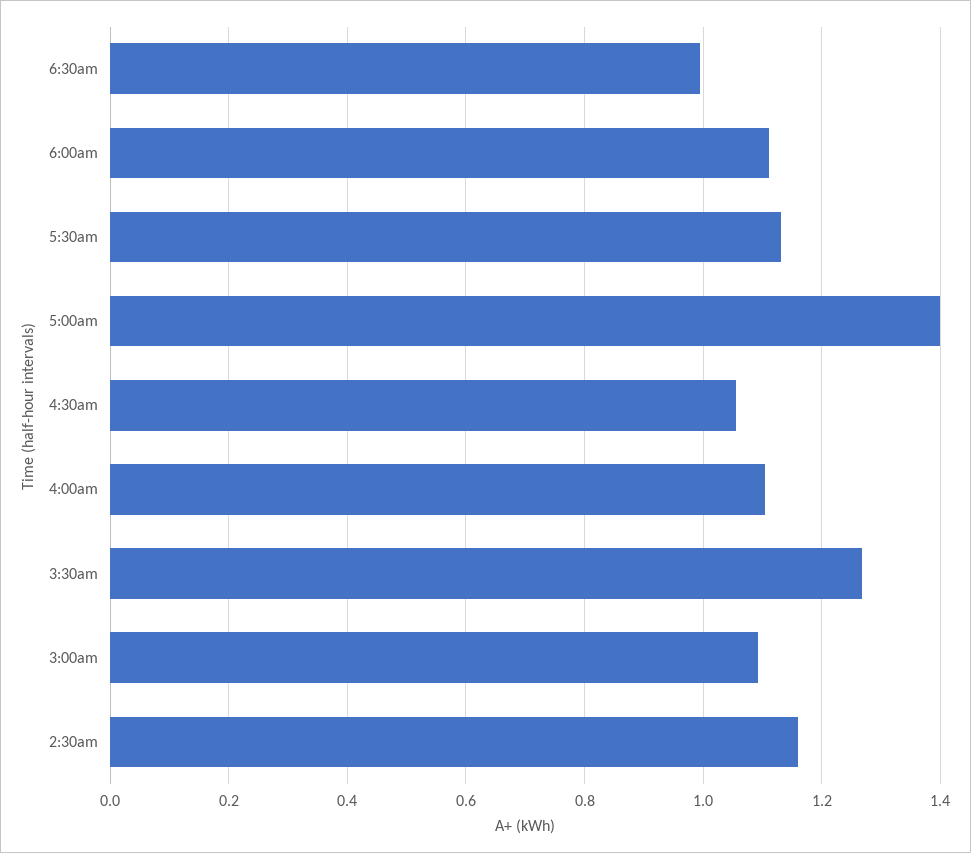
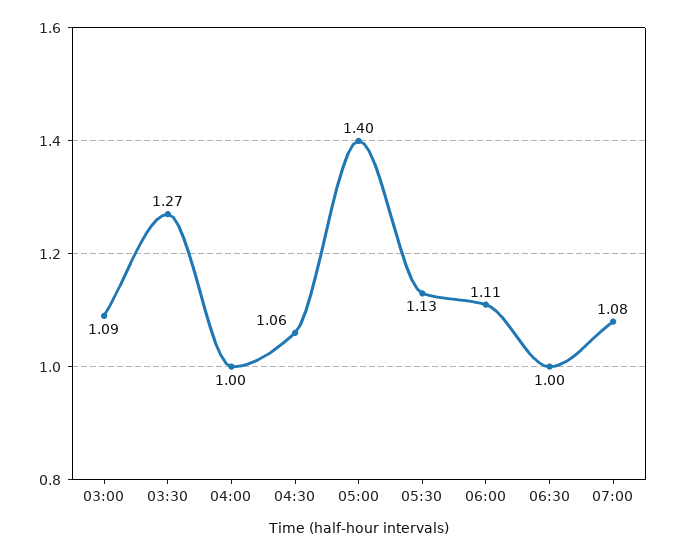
4:00am: 1.1 -> 1
2:30am: 1.16 -> none
07:00: none -> 1.08

